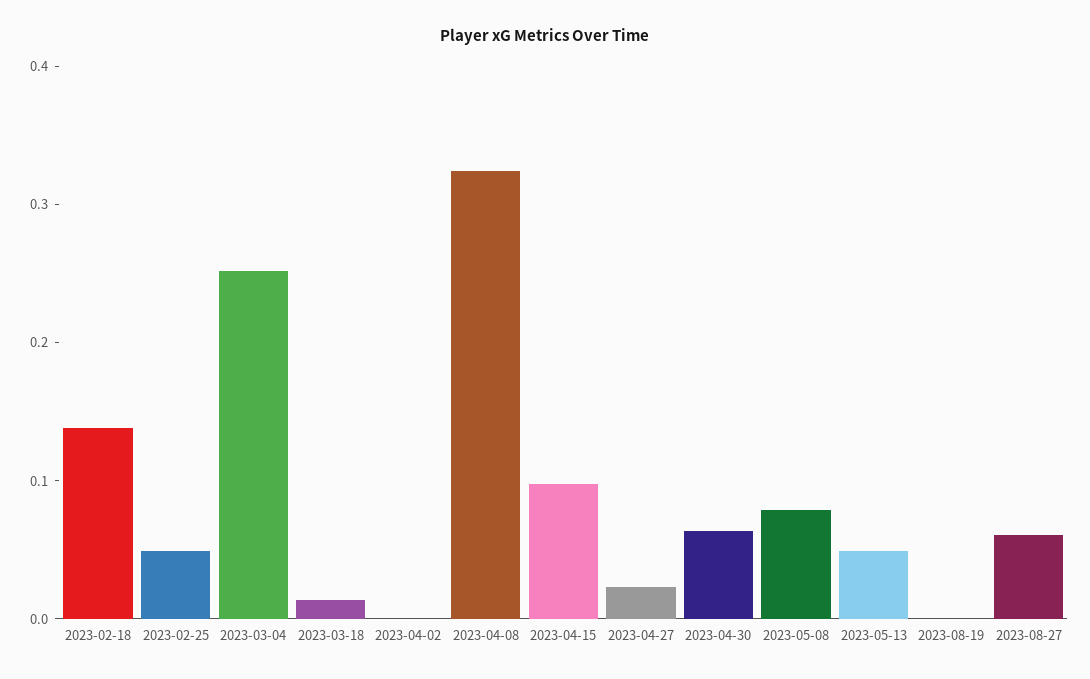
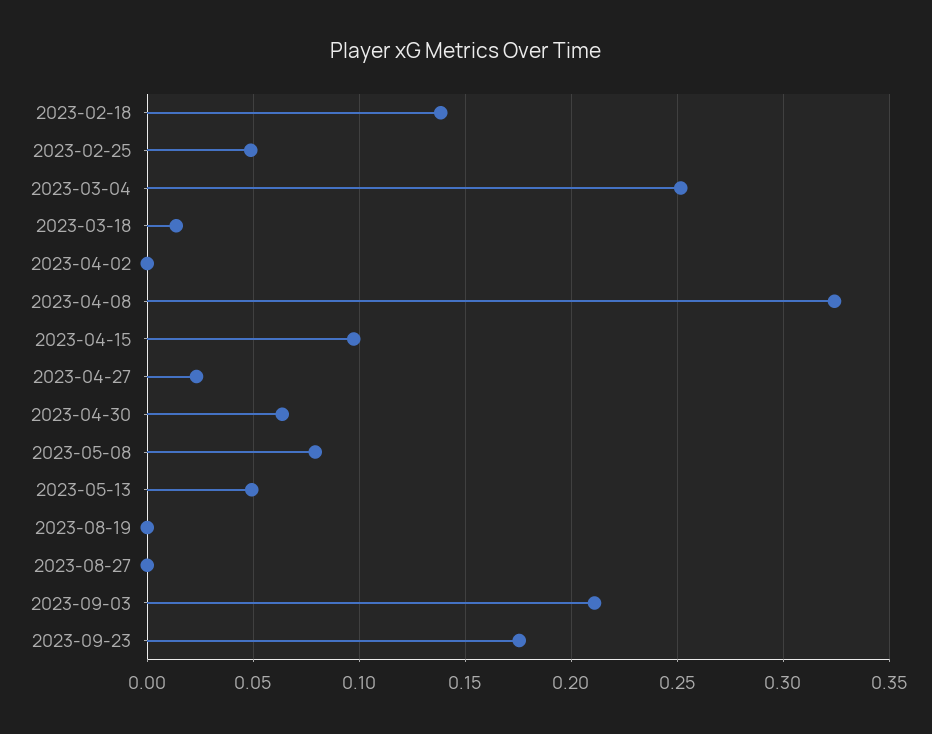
2023-08-27: 0.06 -> 0
2023-09-03: none -> 0.21
2023-09-23: none -> 0.175

